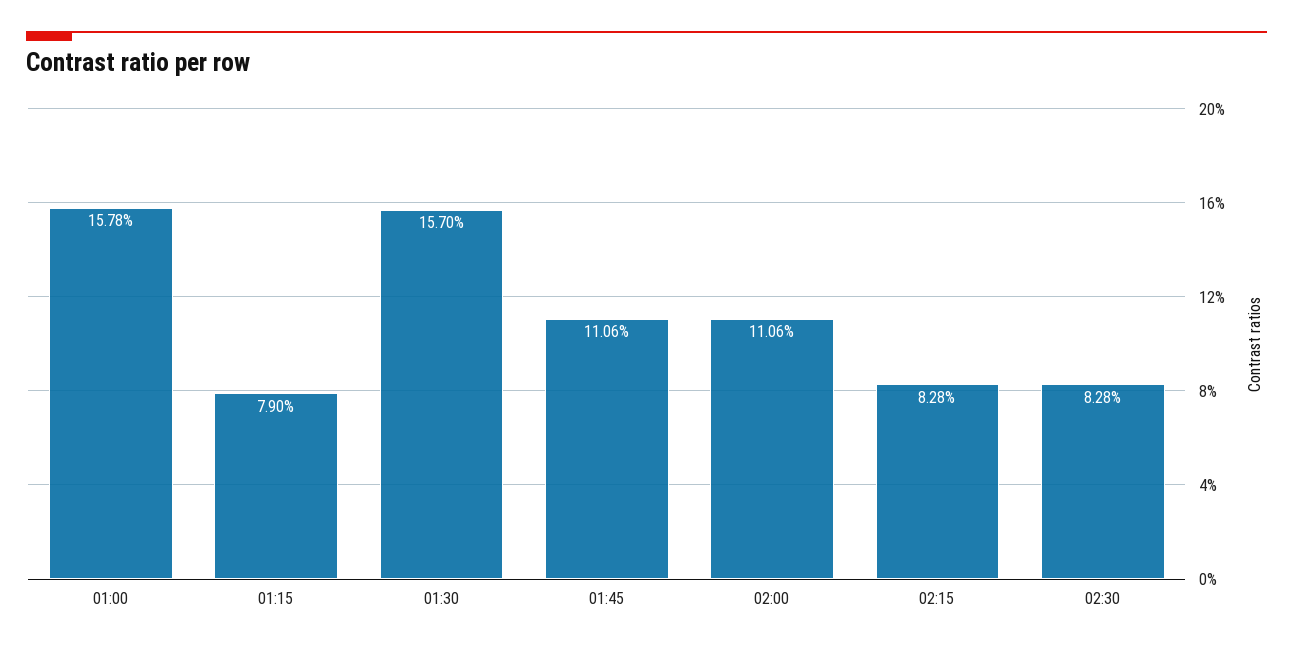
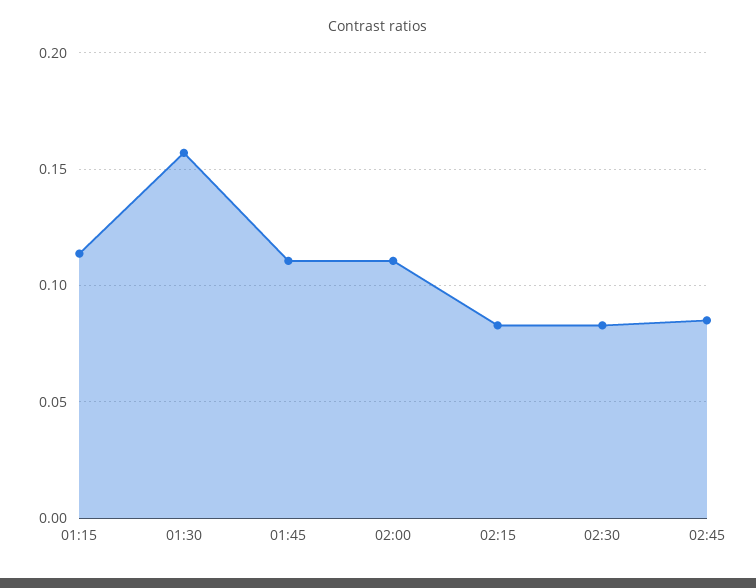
01:00: 0.1578 -> none
01:15: 0.079 -> 0.115
02:45: none -> 0.085

